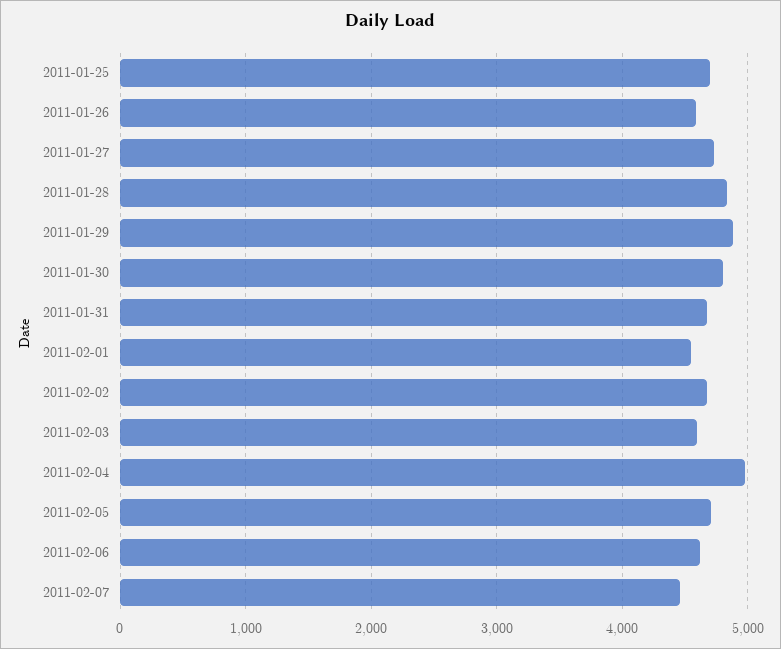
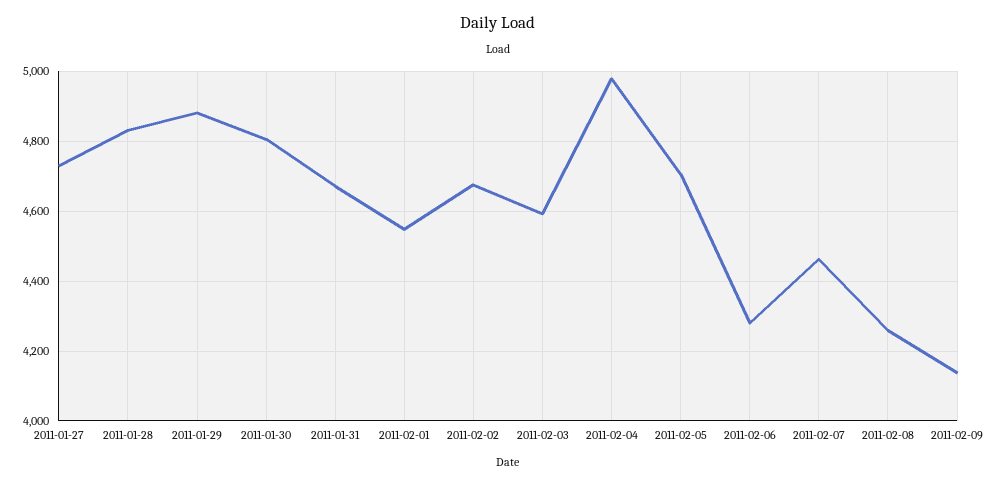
2011-01-25: 4700 -> none
2011-01-26: 4600 -> none
2011-02-06: 4600 -> 4280
2011-02-08: none -> 4260
2011-02-09: none -> 4140

